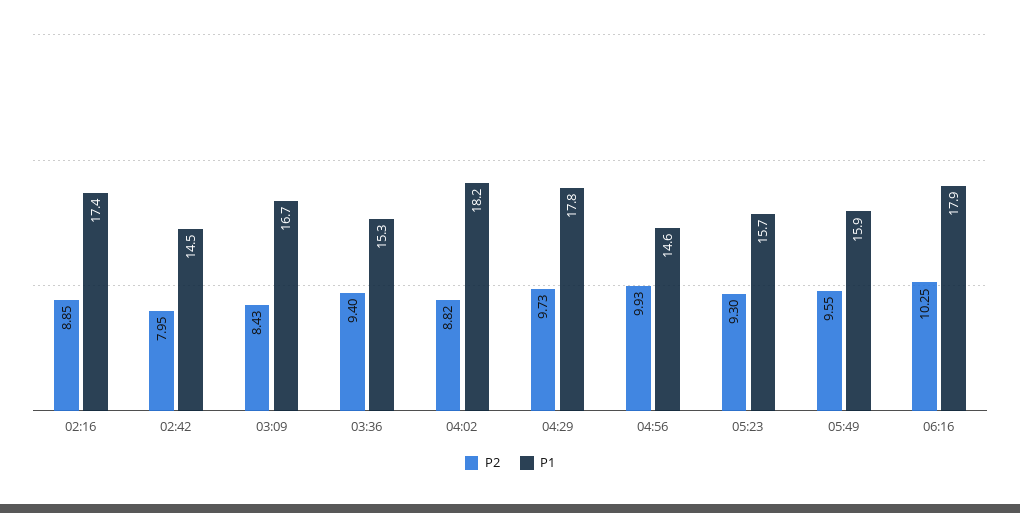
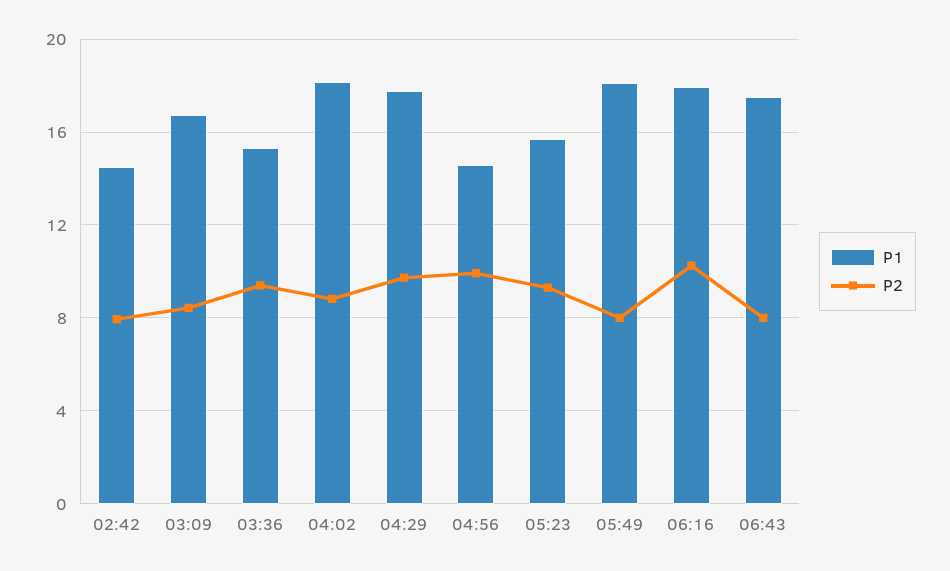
P2, 02:16: 8.85 -> none
P1, 02:16: 17.4 -> none
P2, 05:49: 9.55 -> 8
P1, 05:49: 15.9 -> 18
P1, 06:43: none -> 17.5
P2, 06:43: none -> 8

